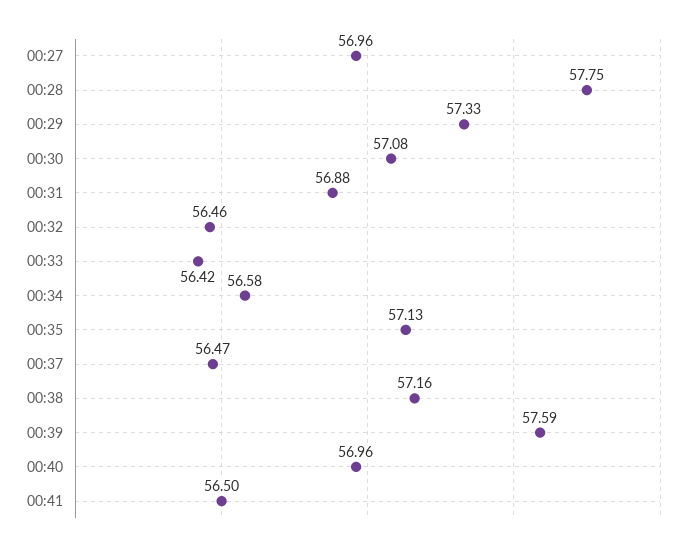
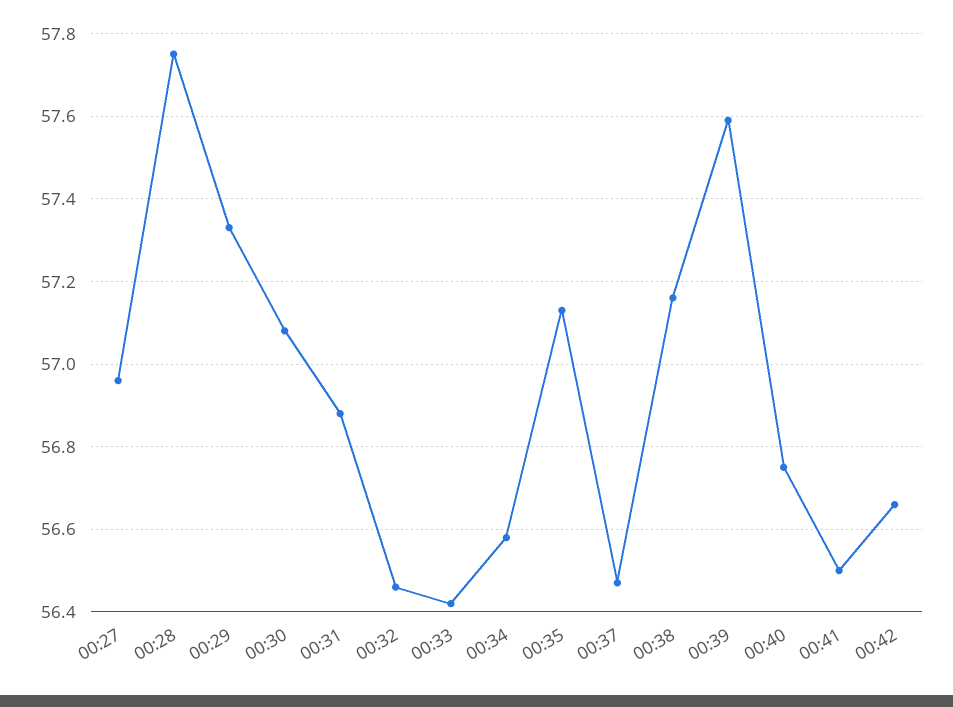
00:40: 56.96 -> 56.75
00:42: none -> 56.65

